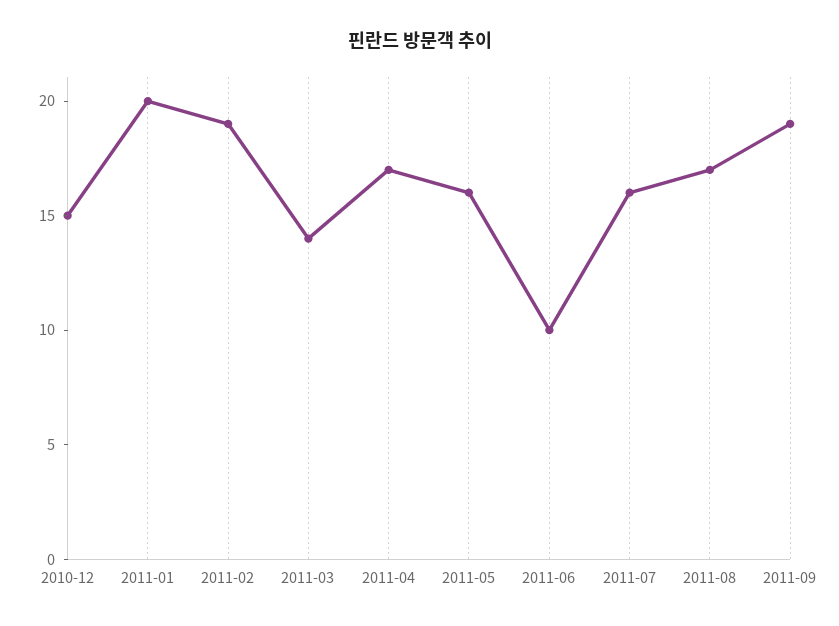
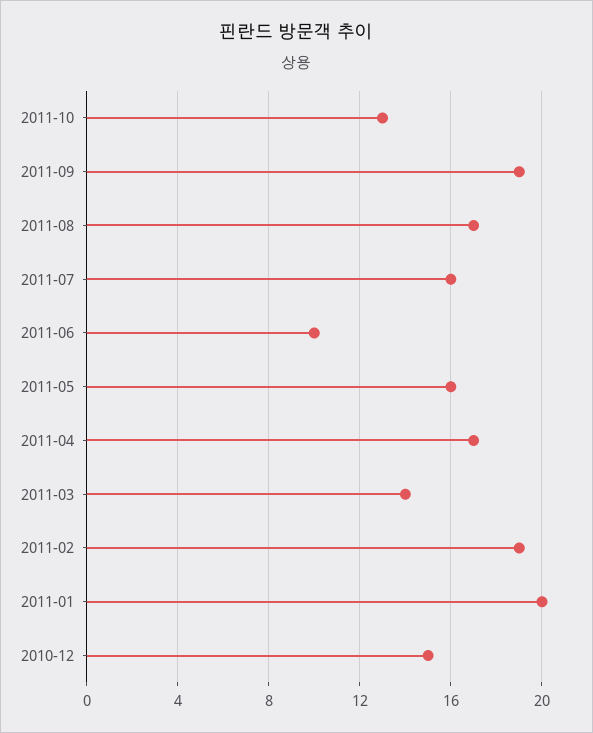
2011-10: none -> 13

